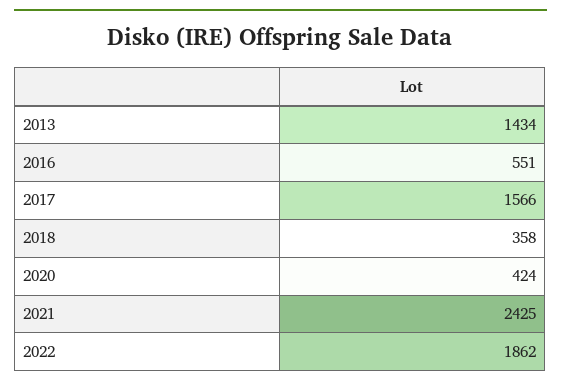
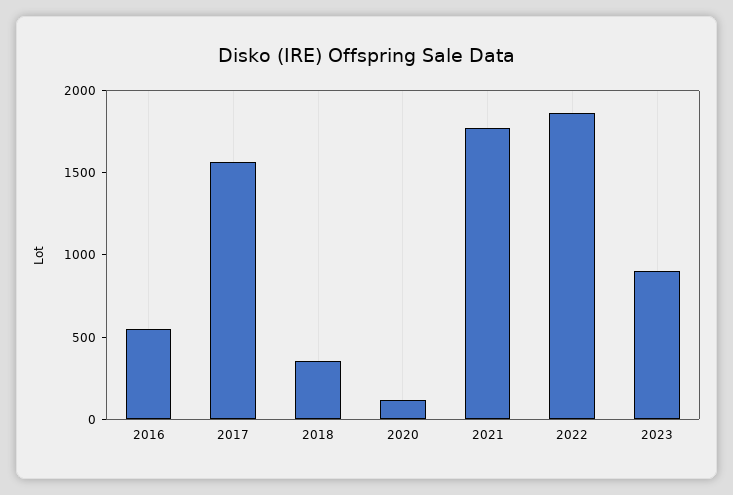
2013: 1434 -> none
2020: 424 -> 100
2021: 2425 -> 1800
2023: none -> 900

